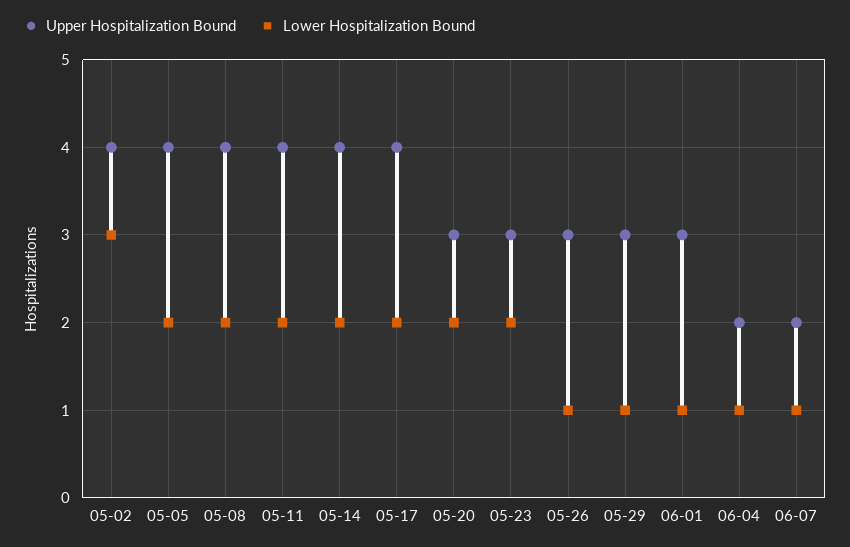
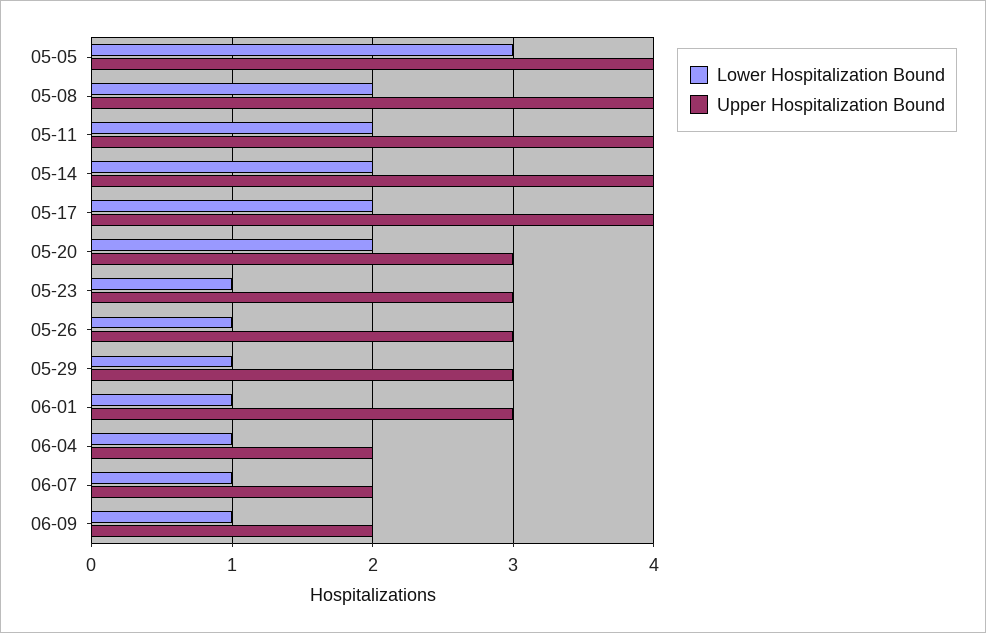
Upper Hospitalization Bound, 05-02: 4 -> none
Lower Hospitalization Bound, 05-02: 3 -> none
Lower Hospitalization Bound, 05-05: 2 -> 3
Lower Hospitalization Bound, 05-23: 2 -> 1
Lower Hospitalization Bound, 06-09: none -> 1
Upper Hospitalization Bound, 06-09: none -> 2

